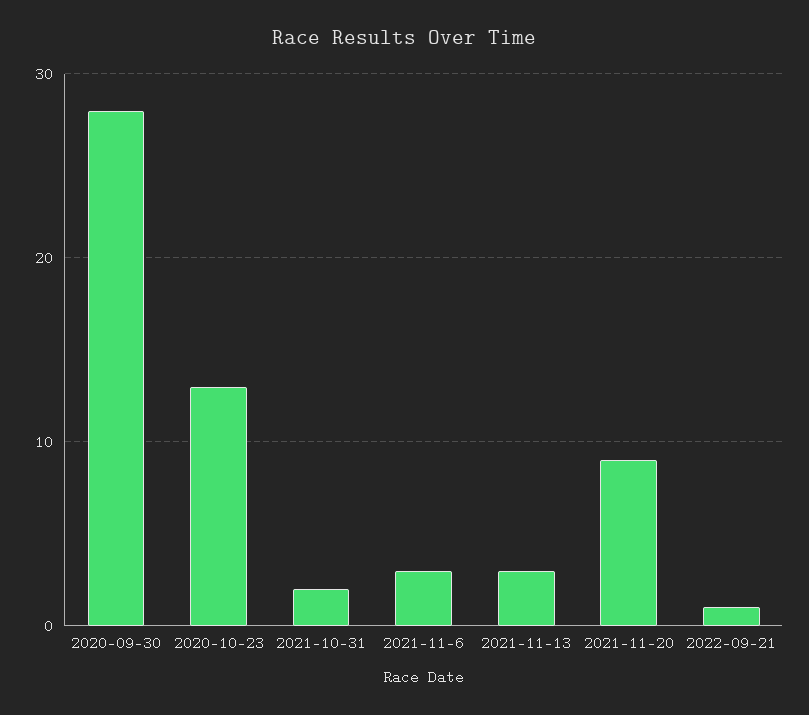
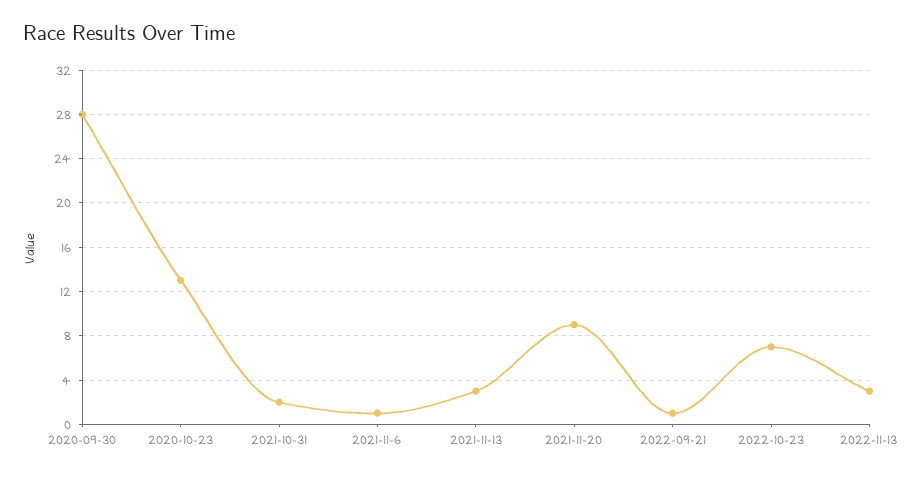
2021-11-6: 3 -> 1
2022-10-23: none -> 7
2022-11-13: none -> 3

